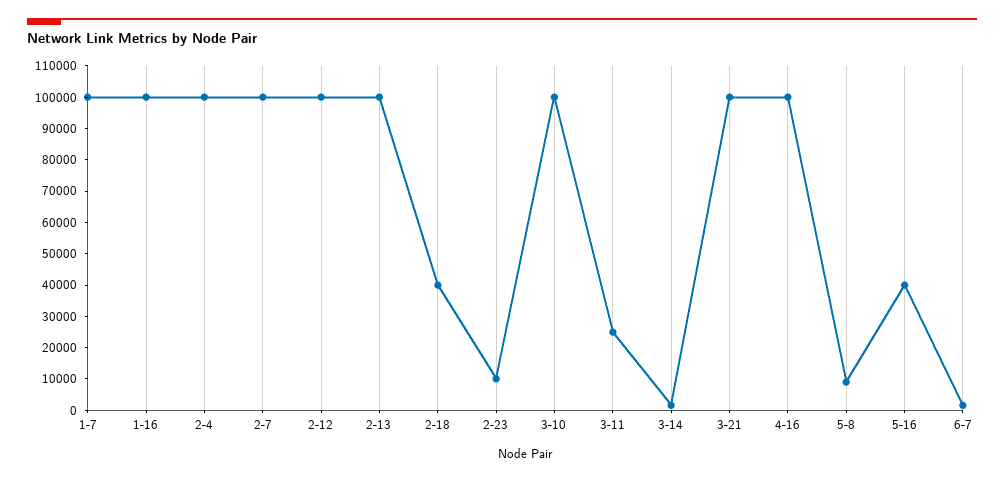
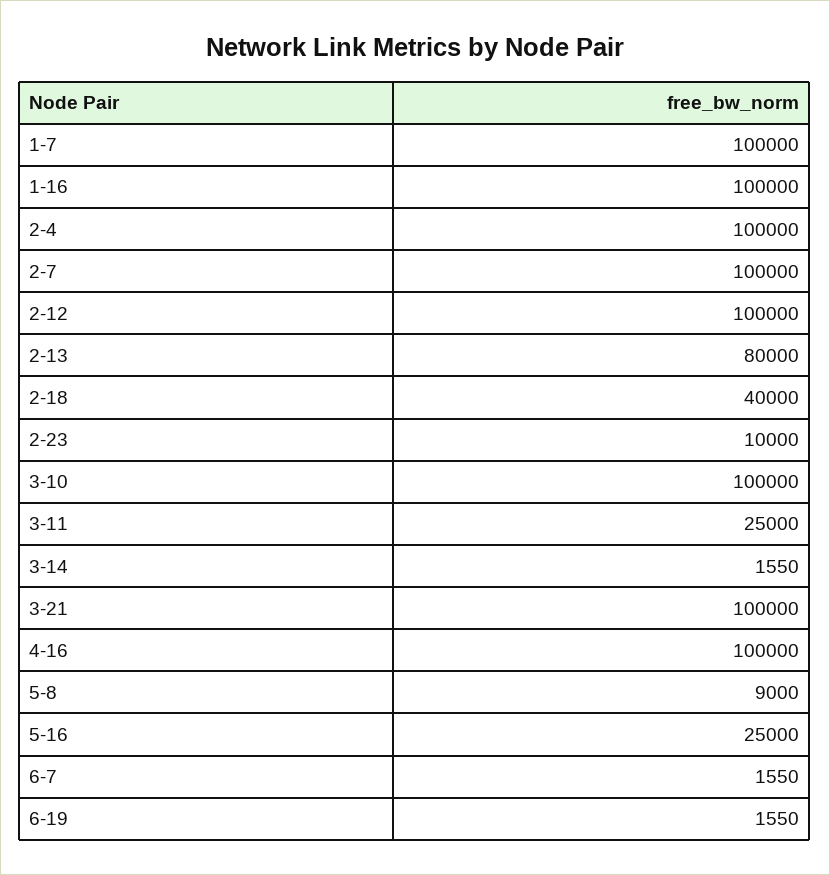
2-13: 100000 -> 80000
5-16: 40000 -> 25000
6-19: none -> 1550

